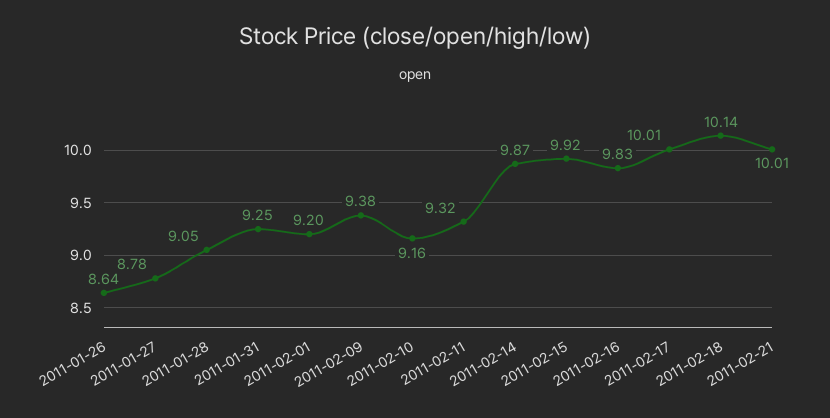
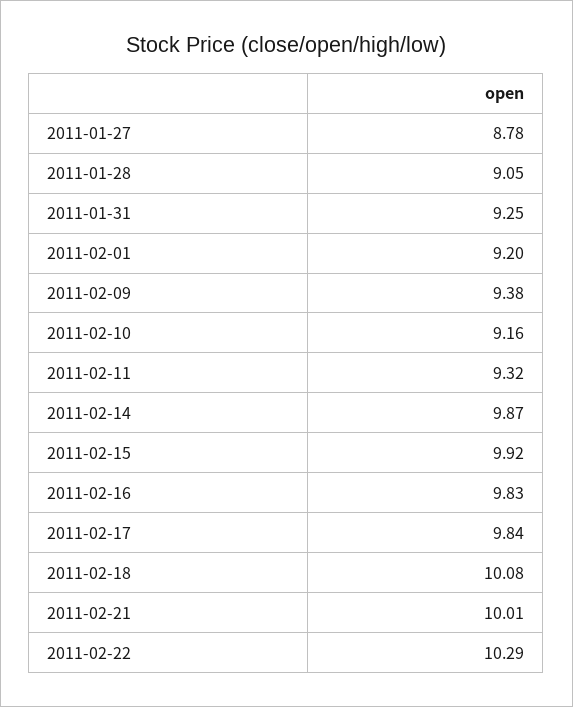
2011-01-26: 8.64 -> none
2011-02-17: 10.01 -> 9.84
2011-02-18: 10.14 -> 10.08
2011-02-22: none -> 10.29

